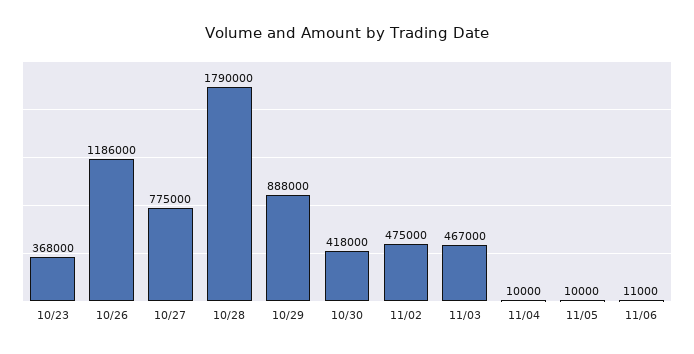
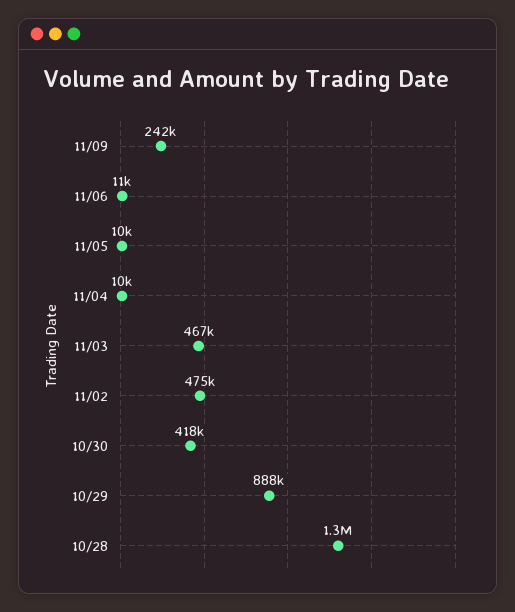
10/23: 368000 -> none
10/26: 1186000 -> none
10/27: 775000 -> none
10/28: 1790000 -> 1300000
11/09: none -> 242000

